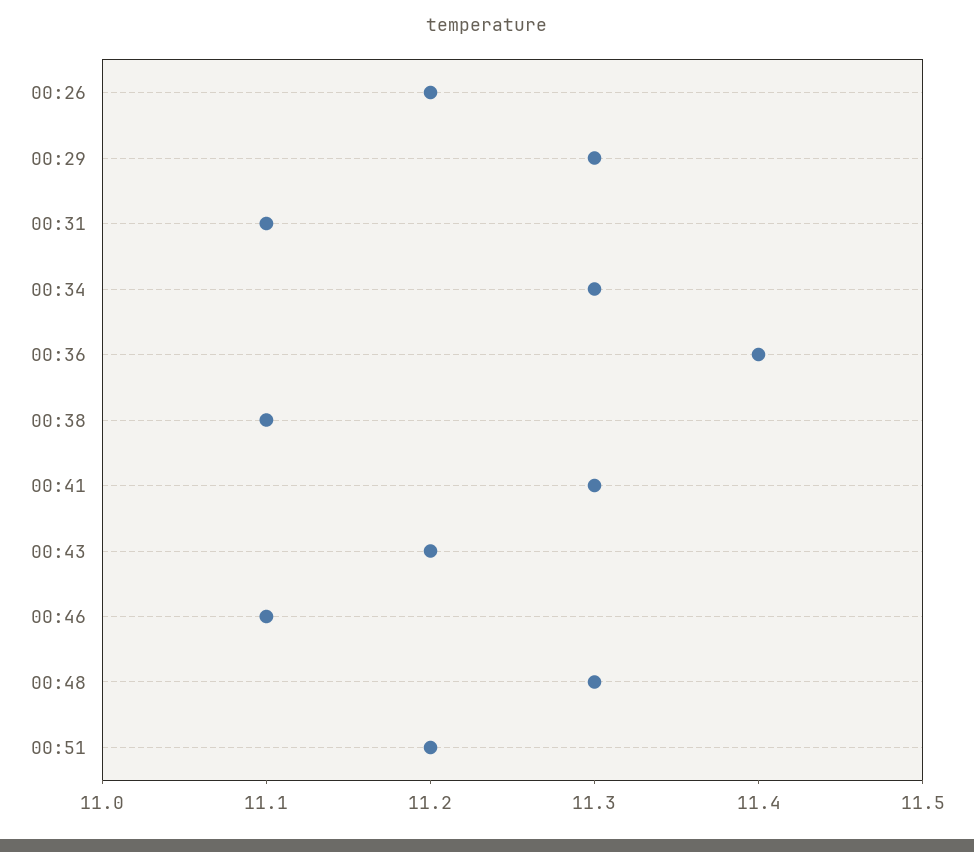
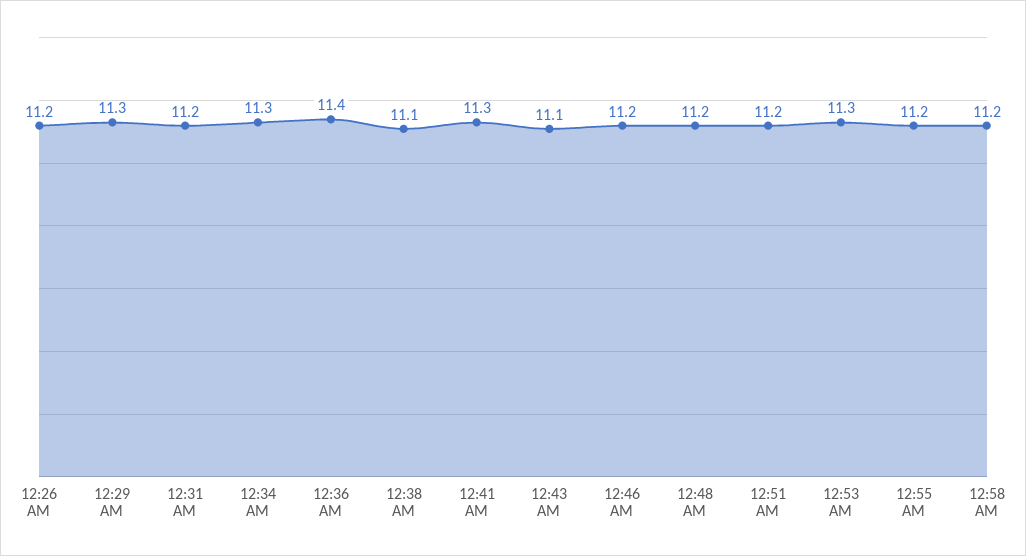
00:31: 11.1 -> 11.2
00:43: 11.2 -> 11.1
00:46: 11.1 -> 11.2
00:48: 11.3 -> 11.2
12:53 AM: none -> 11.3
12:55 AM: none -> 11.2
12:58 AM: none -> 11.2

